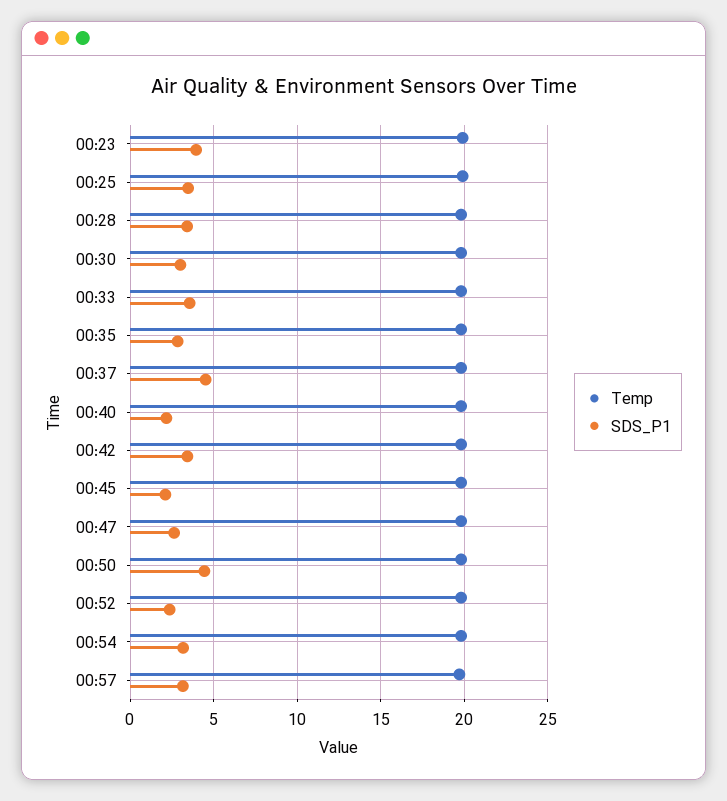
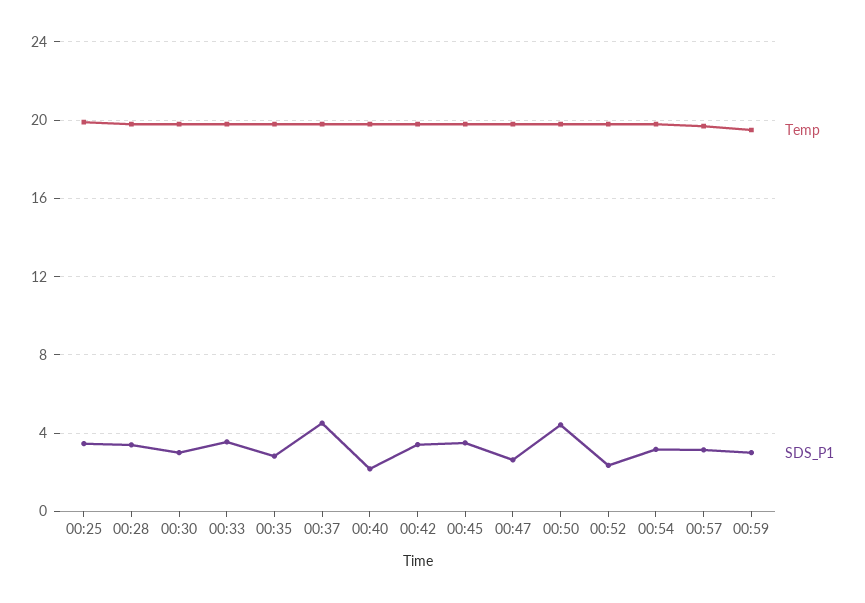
Temp, 00:23: 20 -> none
SDS_P1, 00:23: 4 -> none
SDS_P1, 00:45: 2 -> 3.5
Temp, 00:59: none -> 19.5
SDS_P1, 00:59: none -> 3

